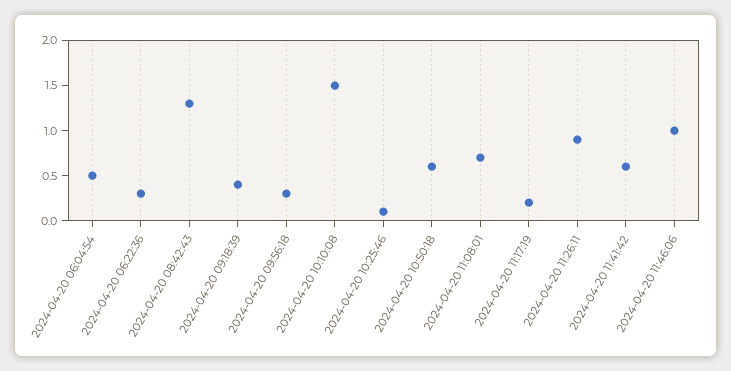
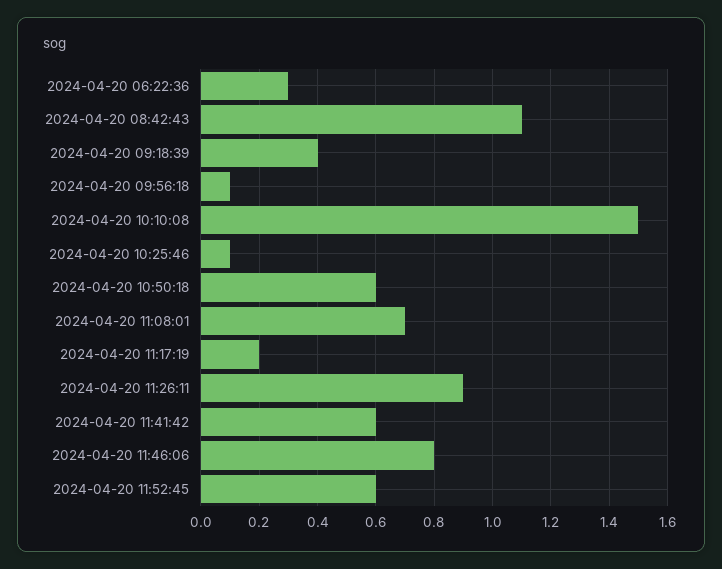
2024-04-20 06:04:54: 0.5 -> none
2024-04-20 08:42:43: 1.3 -> 1.1
2024-04-20 09:56:18: 0.3 -> 0.1
2024-04-20 11:46:06: 1 -> 0.8
2024-04-20 11:52:45: none -> 0.6

